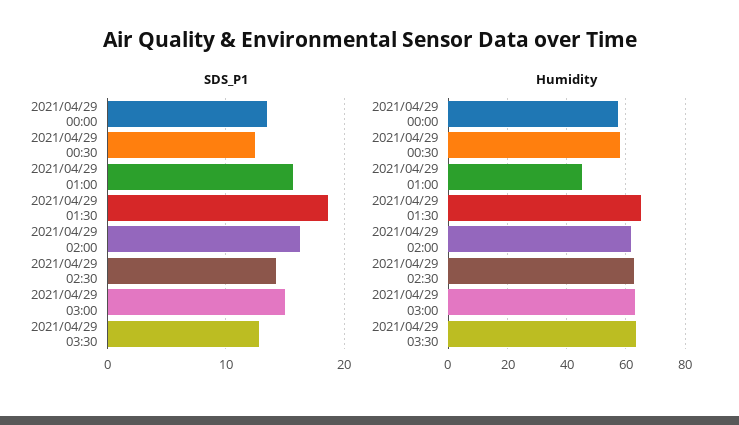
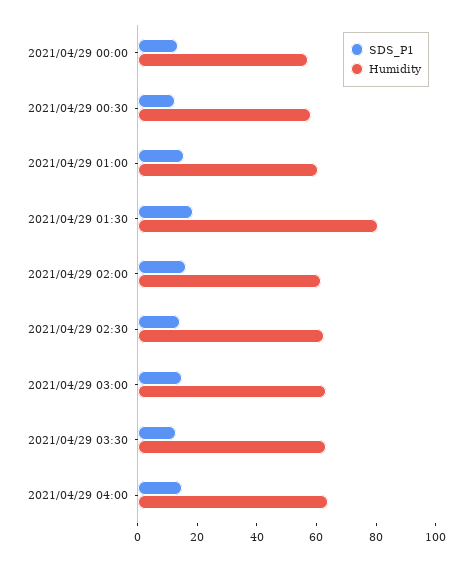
Humidity, 2021/04/29 01:00: 45 -> 60
Humidity, 2021/04/29 01:30: 65 -> 80
SDS_P1, 2021/04/29 04:00: none -> 15
Humidity, 2021/04/29 04:00: none -> 65

